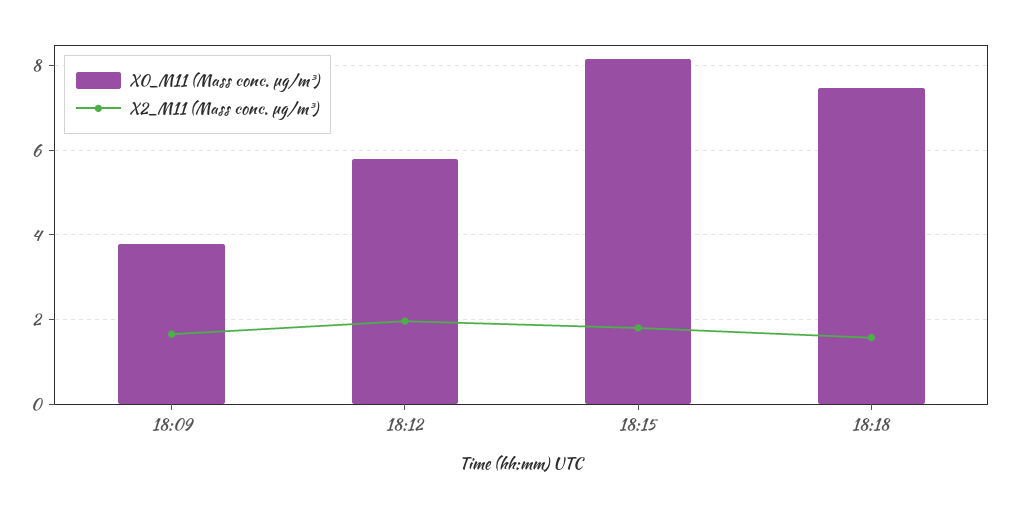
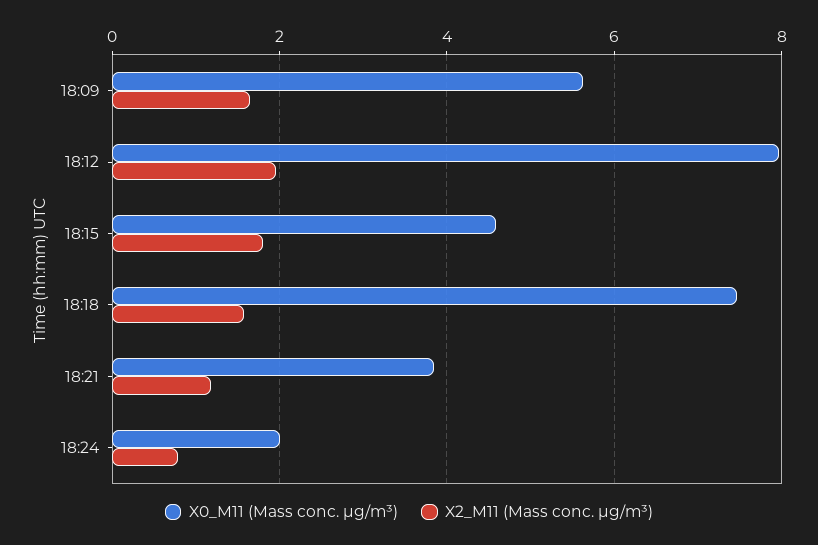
X0_M11 (Mass conc. μg/m³), 18:09: 3.8 -> 5.6
X0_M11 (Mass conc. μg/m³), 18:12: 5.8 -> 8
X0_M11 (Mass conc. μg/m³), 18:15: 8.2 -> 4.6
X0_M11 (Mass conc. μg/m³), 18:21: none -> 3.8
X2_M11 (Mass conc. μg/m³), 18:21: none -> 1.2
X0_M11 (Mass conc. μg/m³), 18:24: none -> 2
X2_M11 (Mass conc. μg/m³), 18:24: none -> 0.8

